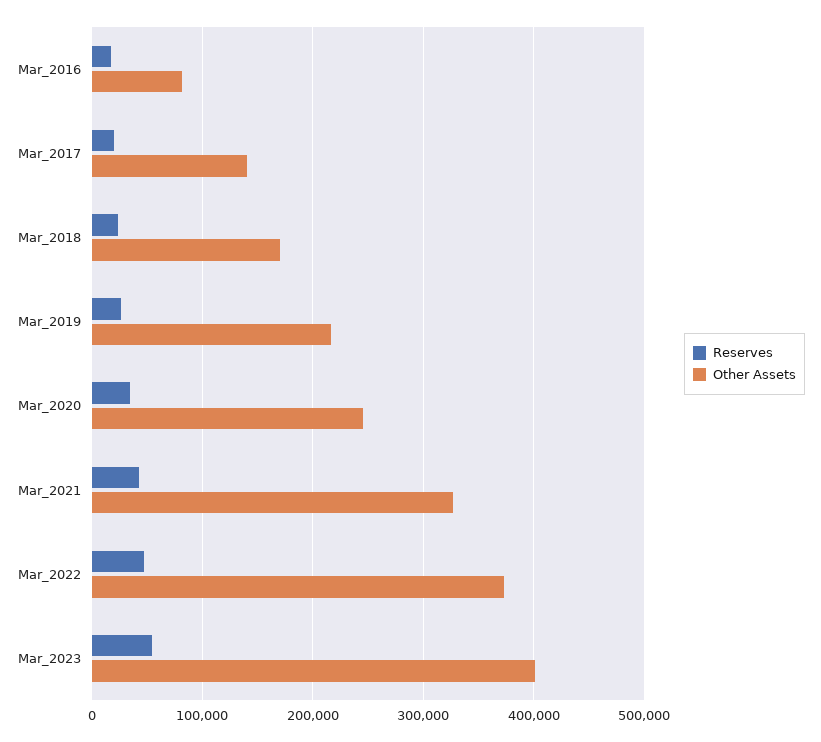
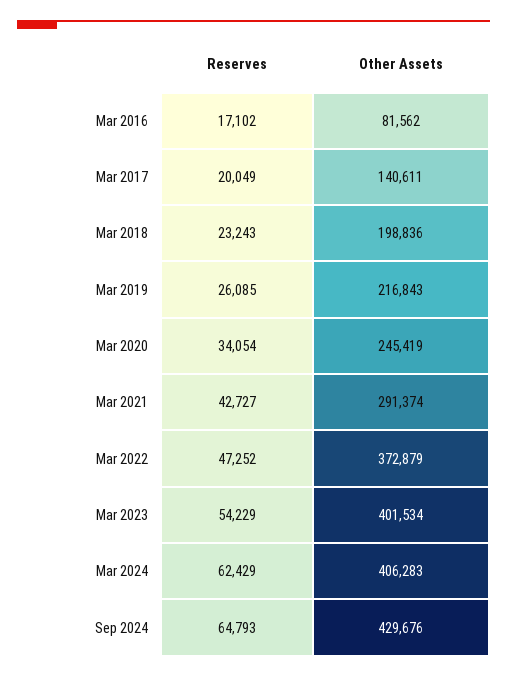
Other Assets, Mar_2018: 170000 -> 198836
Other Assets, Mar_2021: 330000 -> 291374
Reserves, Mar 2024: none -> 62429
Other Assets, Mar 2024: none -> 406283
Reserves, Sep 2024: none -> 64793
Other Assets, Sep 2024: none -> 429676

